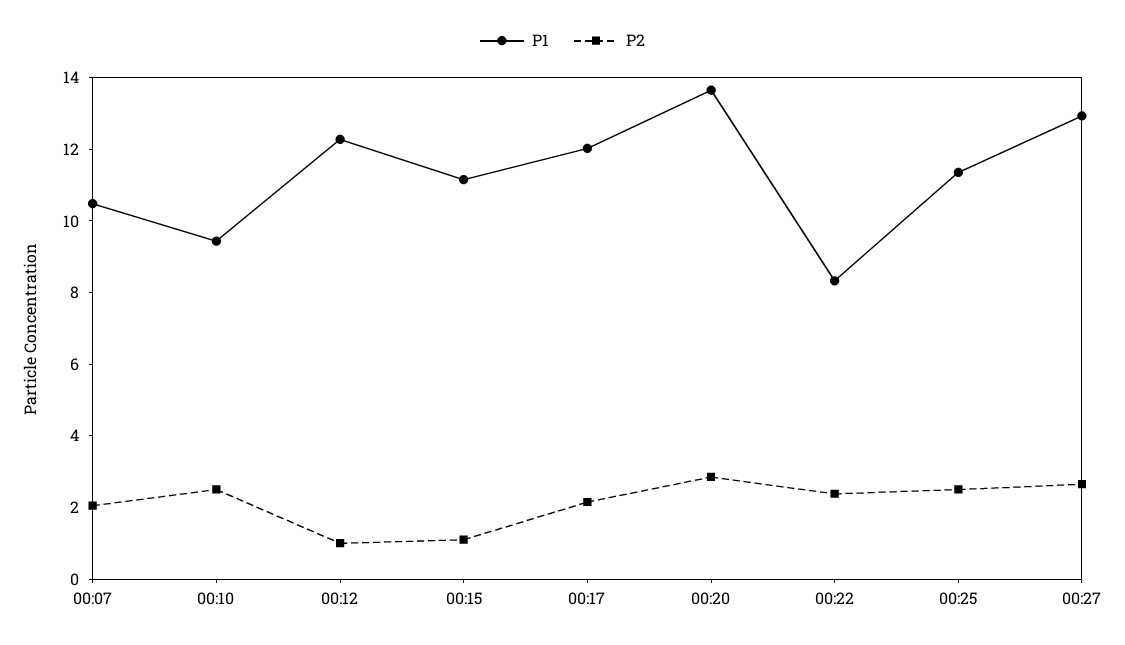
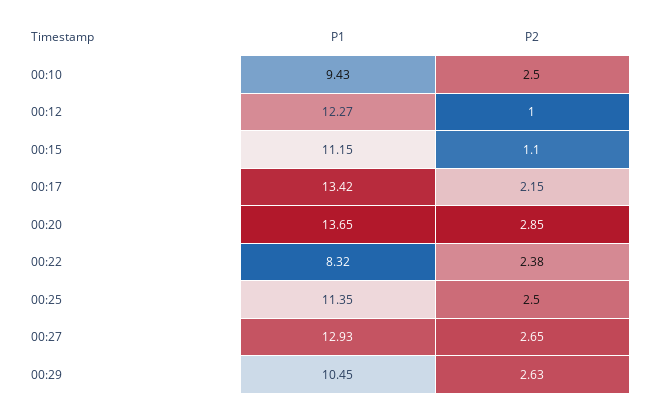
P1, 00:07: 10.5 -> none
P2, 00:07: 2 -> none
P1, 00:17: 12 -> 13.42
P1, 00:29: none -> 10.45
P2, 00:29: none -> 2.63

